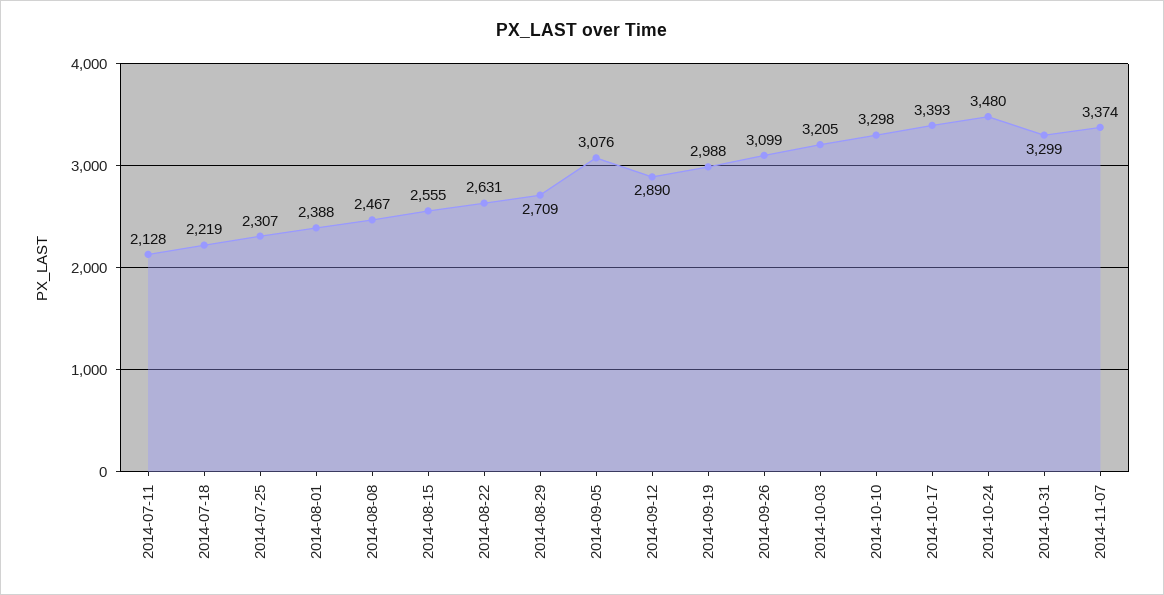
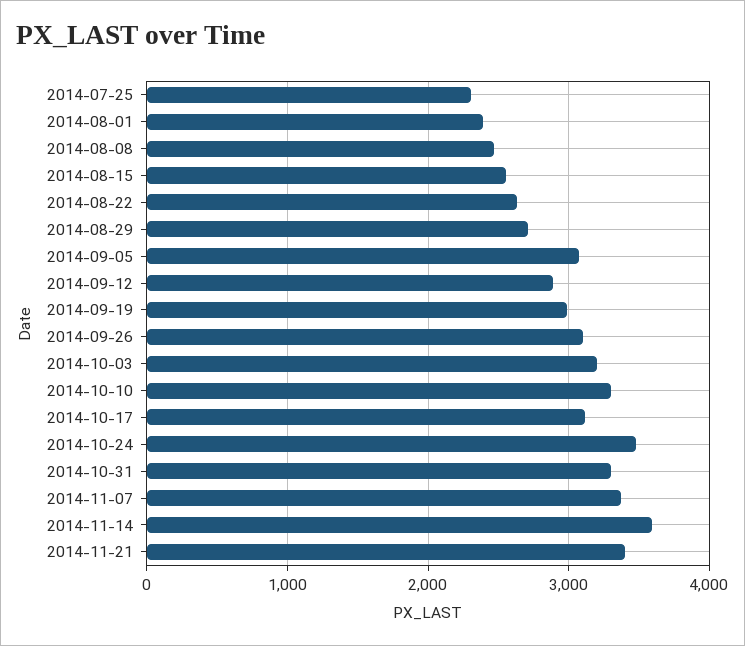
2014-07-11: 2128 -> none
2014-07-18: 2219 -> none
2014-10-17: 3393 -> 3100
2014-11-14: none -> 3600
2014-11-21: none -> 3400

